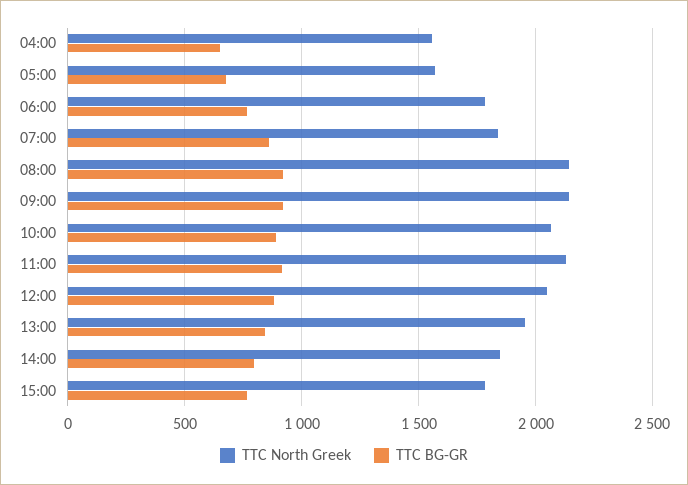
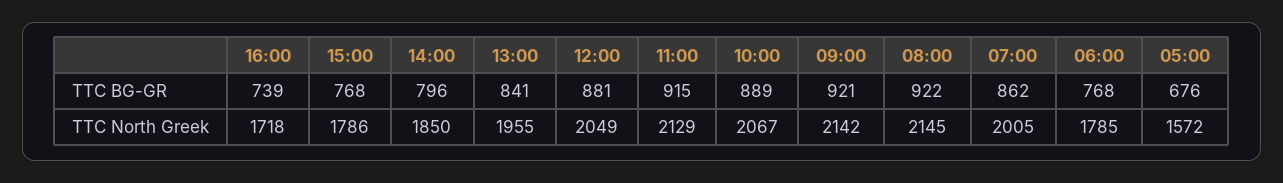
TTC North Greek, 04:00: 1550 -> none
TTC BG-GR, 04:00: 650 -> none
TTC North Greek, 07:00: 1850 -> 2005
TTC BG-GR, 16:00: none -> 739
TTC North Greek, 16:00: none -> 1718

